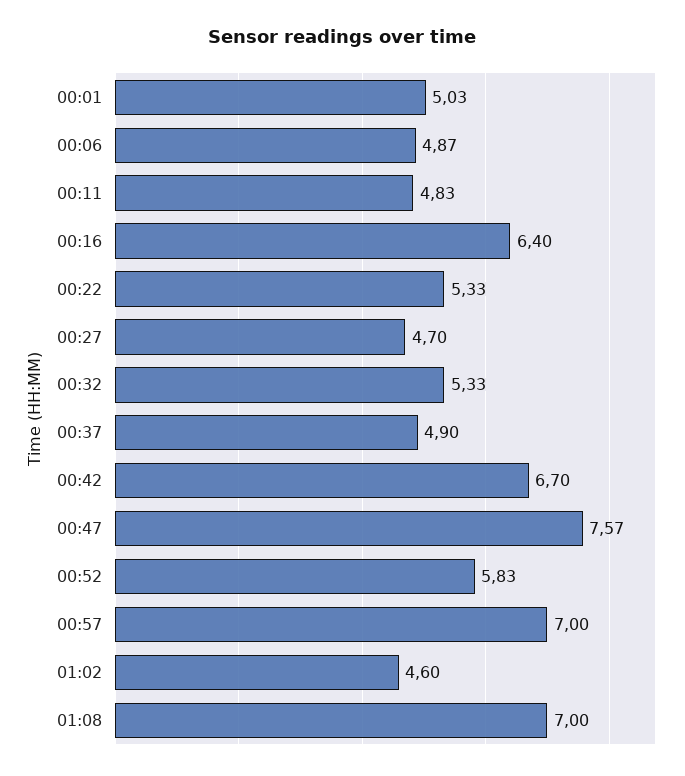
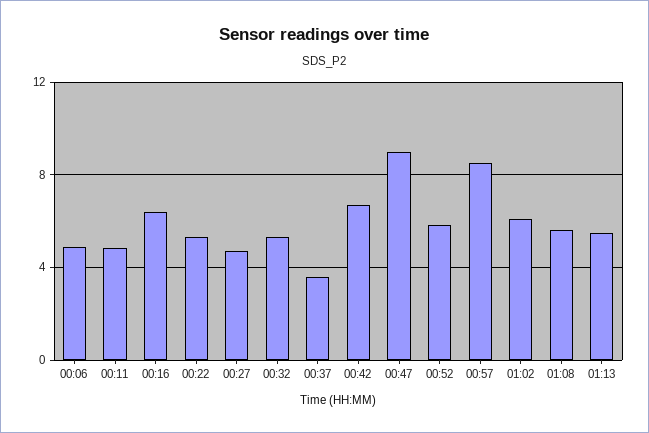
00:01: 5.03 -> none
00:37: 4.9 -> 3.5
00:47: 7.57 -> 9
00:57: 7 -> 8.5
01:02: 4.6 -> 6
01:08: 7 -> 5.5
01:13: none -> 5.5

